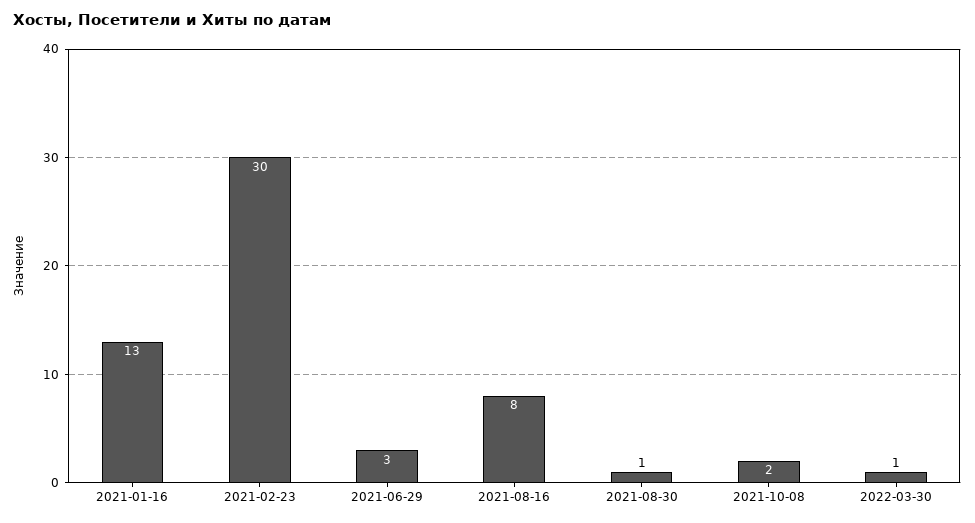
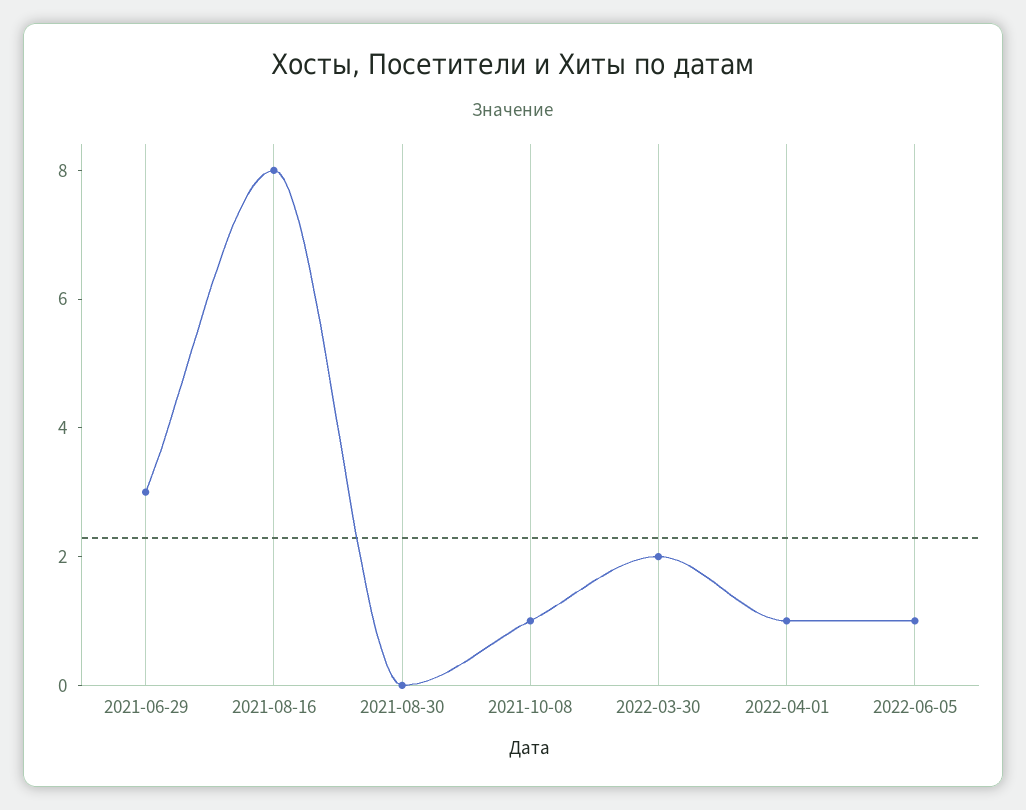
2021-01-16: 13 -> none
2021-02-23: 30 -> none
2021-08-30: 1 -> 0
2021-10-08: 2 -> 1
2022-03-30: 1 -> 2
2022-04-01: none -> 1
2022-06-05: none -> 1

